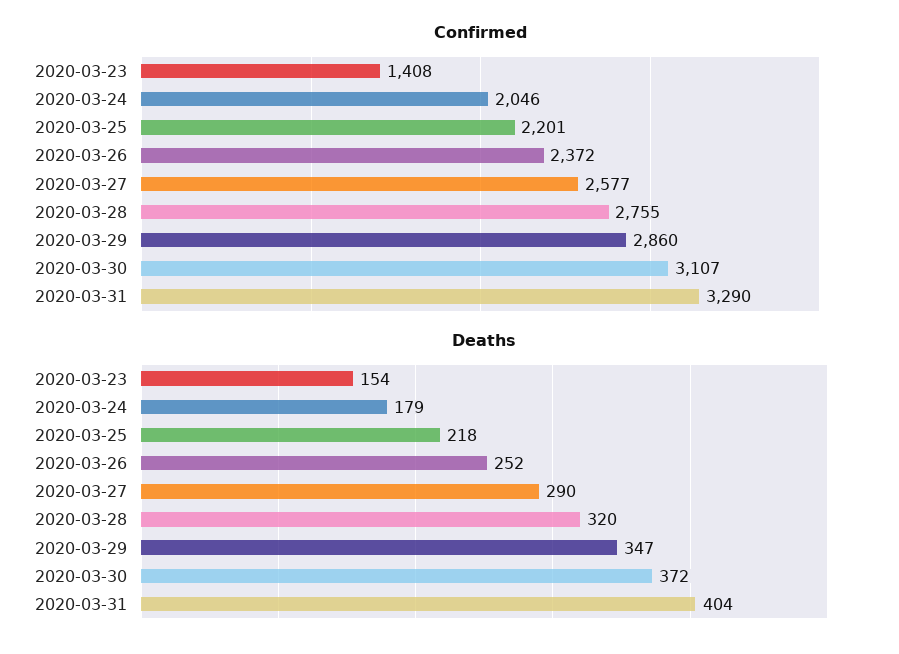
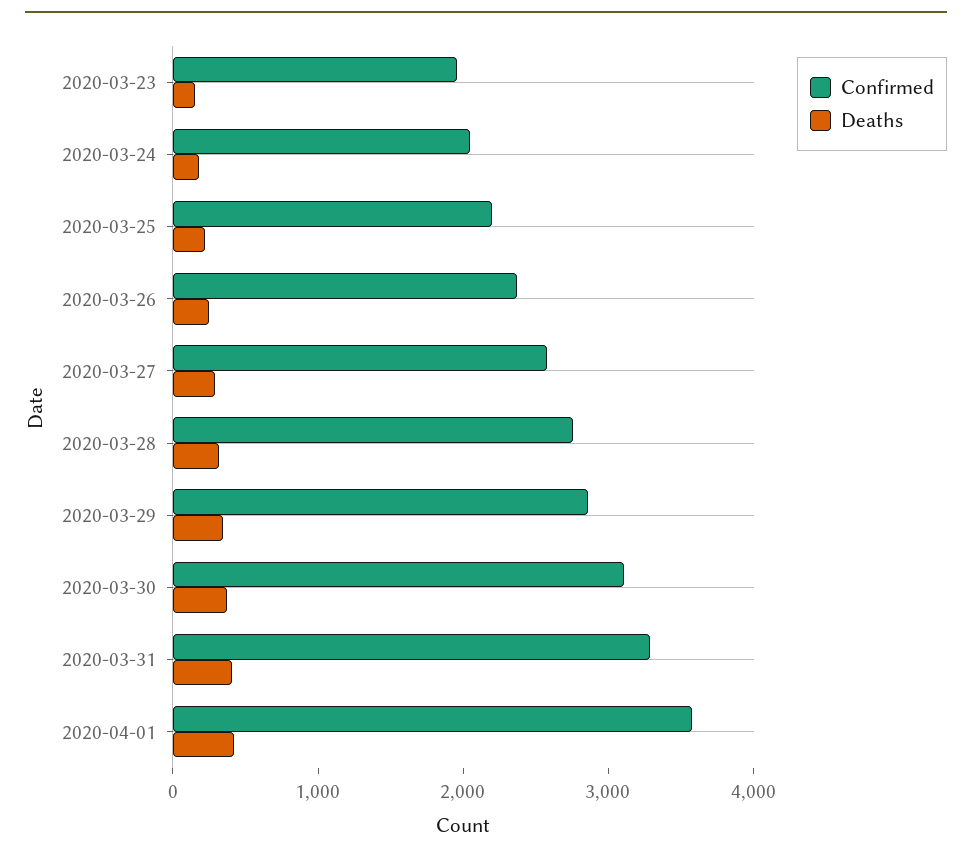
Confirmed, 2020-03-23: 1408 -> 2000
Confirmed, 2020-04-01: none -> 3600
Deaths, 2020-04-01: none -> 400

